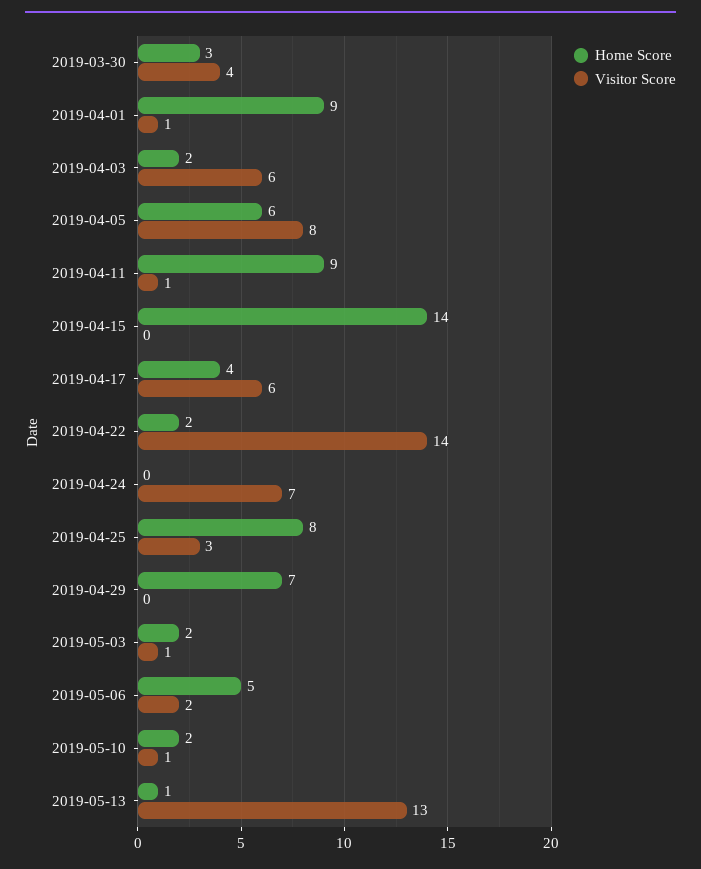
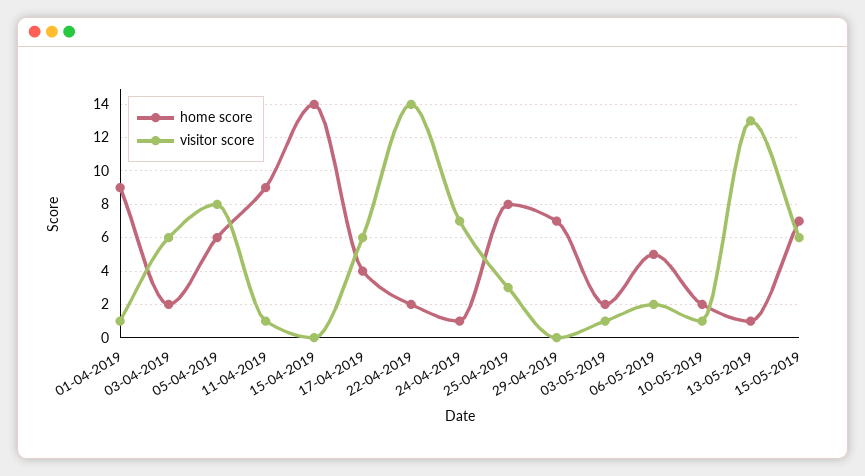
Home Score, 2019-03-30: 3 -> none
Visitor Score, 2019-03-30: 4 -> none
Home Score, 2019-04-24: 0 -> 1
Home Score, 15-05-2019: none -> 7
Visitor Score, 15-05-2019: none -> 6

